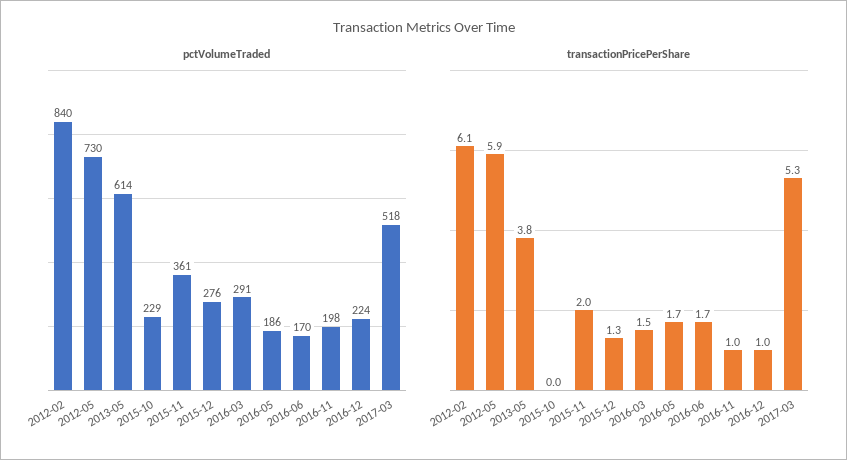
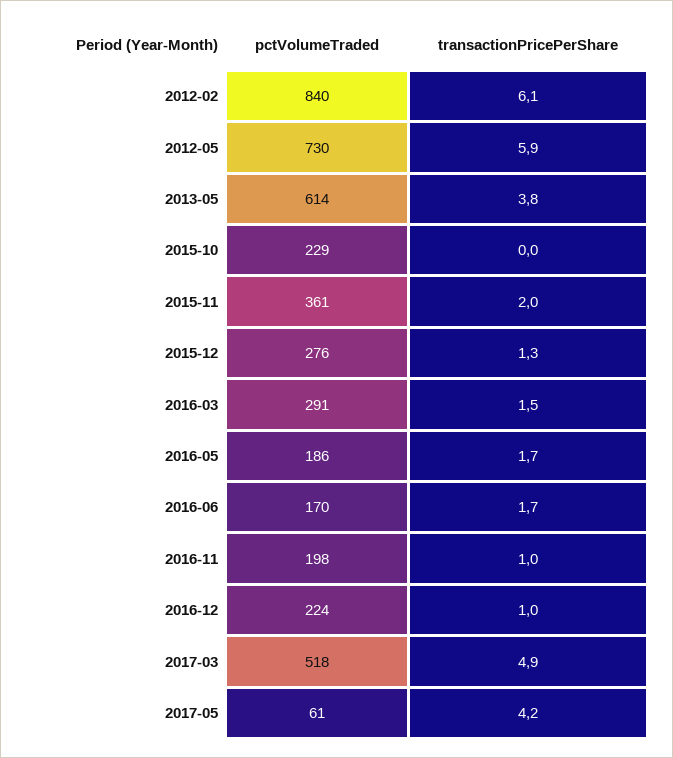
transactionPricePerShare, 2017-03: 5.3 -> 4.9
pctVolumeTraded, 2017-05: none -> 61
transactionPricePerShare, 2017-05: none -> 4.2

